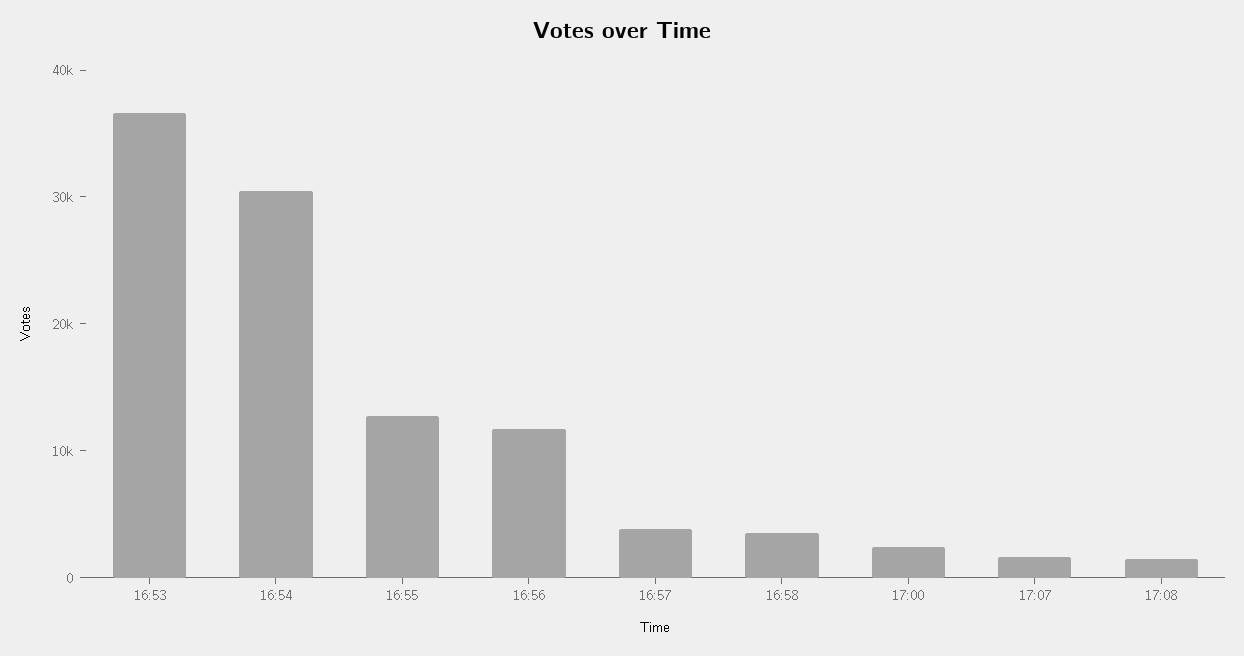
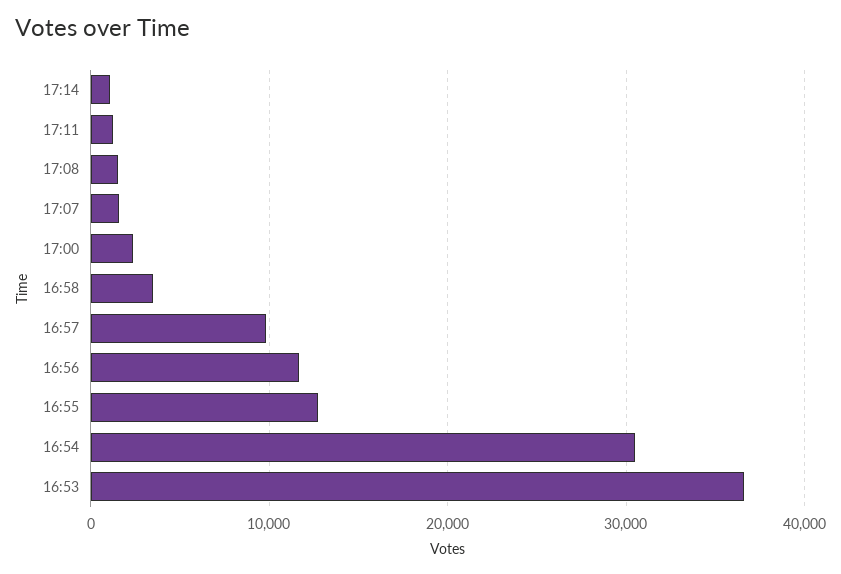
16:57: 4000 -> 10000
17:14: none -> 1000
17:11: none -> 1000

